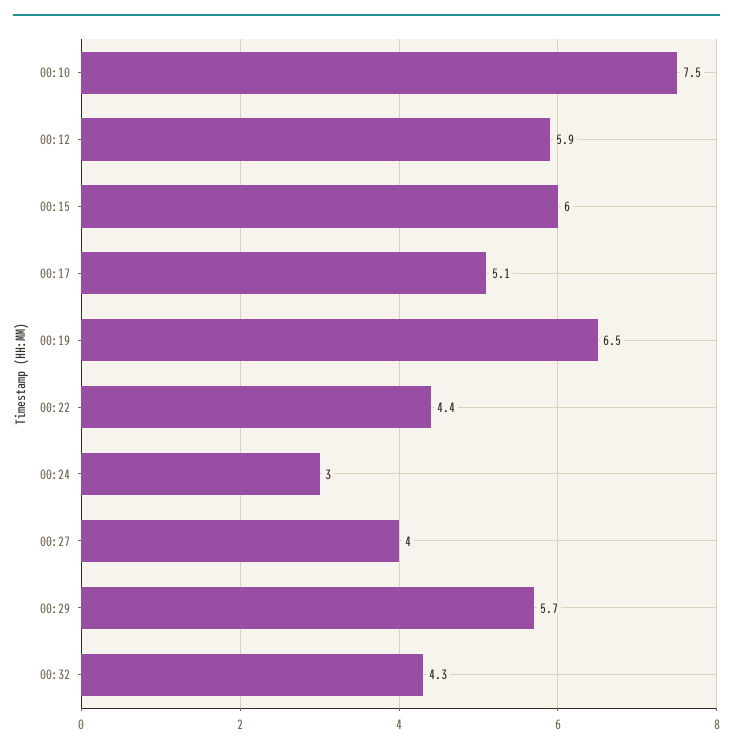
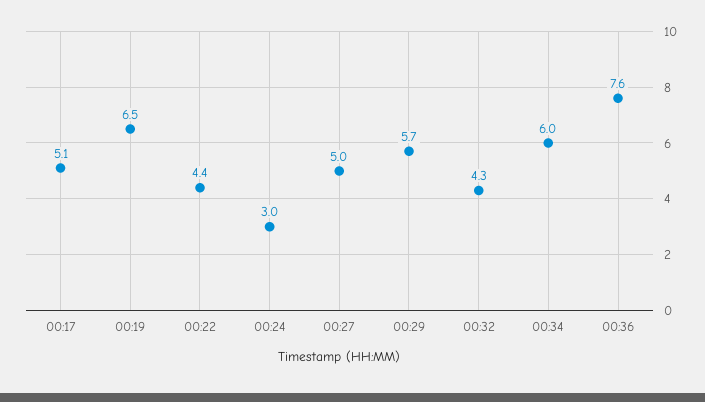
00:10: 7.5 -> none
00:12: 5.9 -> none
00:15: 6 -> none
00:27: 4 -> 5
00:34: none -> 6
00:36: none -> 7.6

